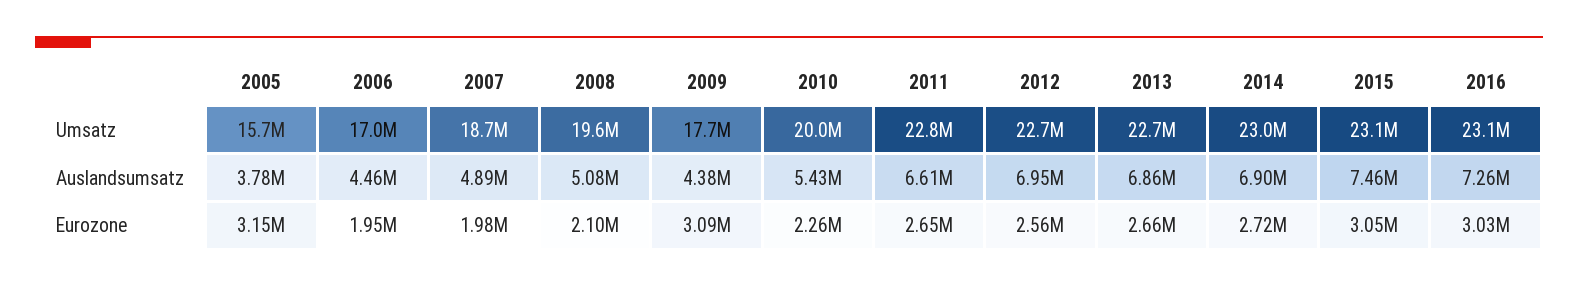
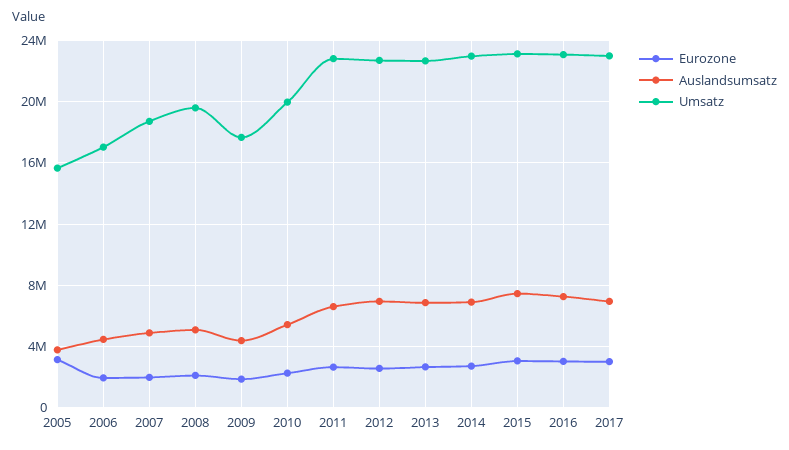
Eurozone, 2009: 3090000 -> 2000000
Eurozone, 2017: none -> 3000000
Auslandsumsatz, 2017: none -> 7000000
Umsatz, 2017: none -> 23000000

